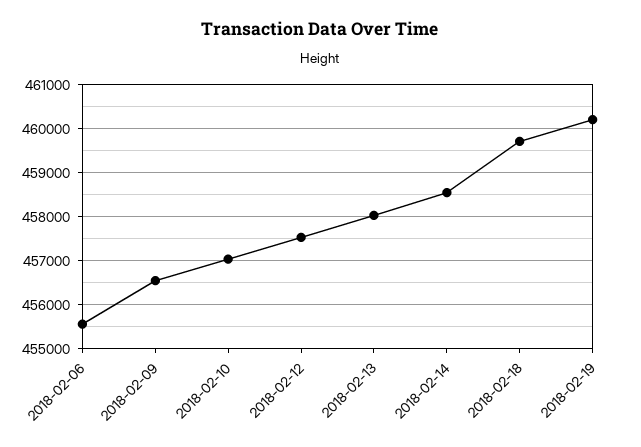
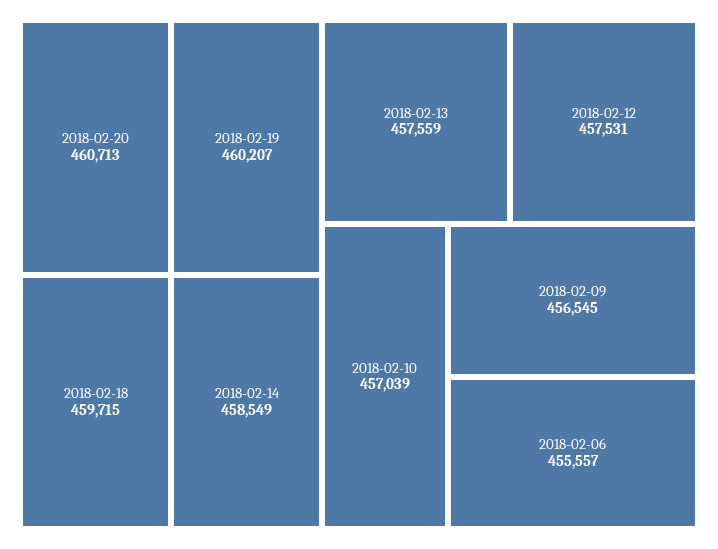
2018-02-13: 458000 -> 457559
2018-02-20: none -> 460713

